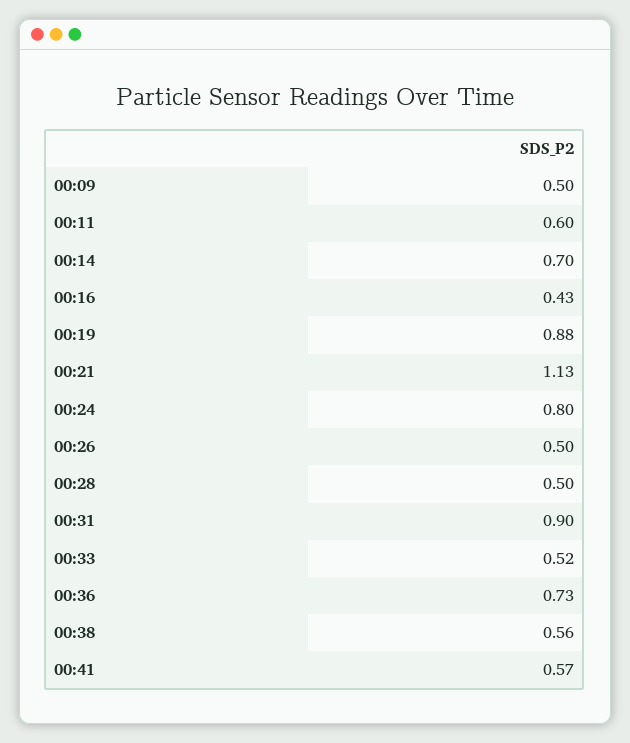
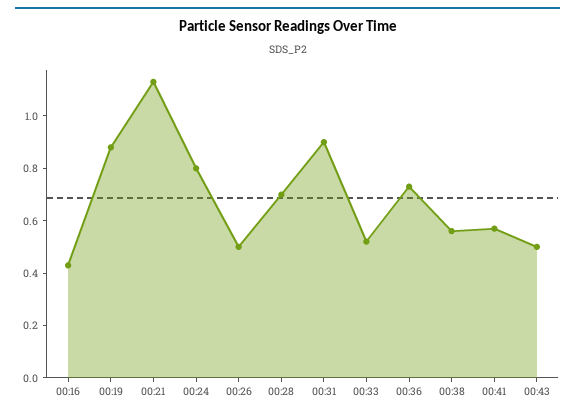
00:09: 0.5 -> none
00:11: 0.6 -> none
00:14: 0.7 -> none
00:28: 0.5 -> 0.7
00:43: none -> 0.5

